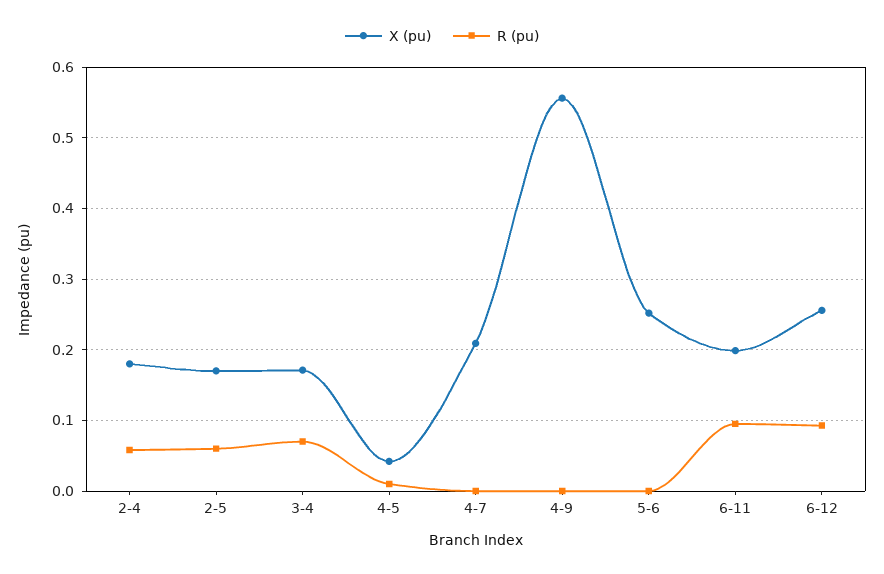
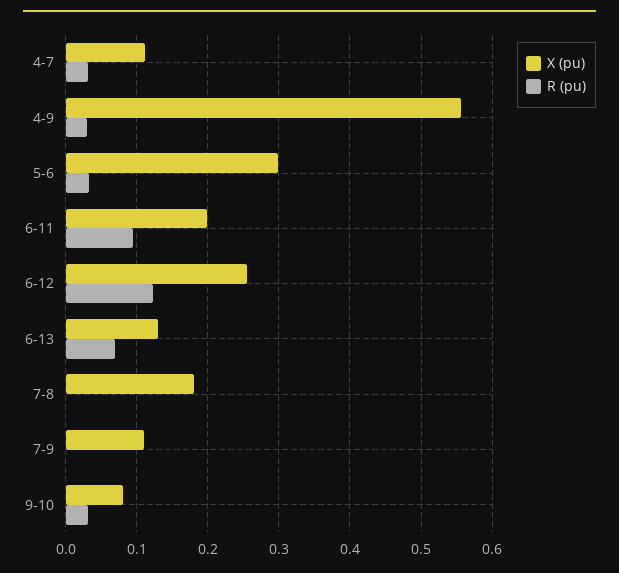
X (pu), 2-4: 0.18 -> none
R (pu), 2-4: 0.06 -> none
X (pu), 2-5: 0.17 -> none
R (pu), 2-5: 0.06 -> none
X (pu), 3-4: 0.17 -> none
R (pu), 3-4: 0.07 -> none
X (pu), 4-5: 0.04 -> none
R (pu), 4-5: 0.01 -> none
X (pu), 4-7: 0.21 -> 0.11
R (pu), 4-7: 0 -> 0.03
R (pu), 4-9: 0 -> 0.03
X (pu), 5-6: 0.25 -> 0.3
R (pu), 5-6: 0 -> 0.03
R (pu), 6-12: 0.09 -> 0.12
X (pu), 6-13: none -> 0.13
R (pu), 6-13: none -> 0.07
X (pu), 7-8: none -> 0.18
R (pu), 7-8: none -> 0
X (pu), 7-9: none -> 0.11
R (pu), 7-9: none -> 0
X (pu), 9-10: none -> 0.08
R (pu), 9-10: none -> 0.03

